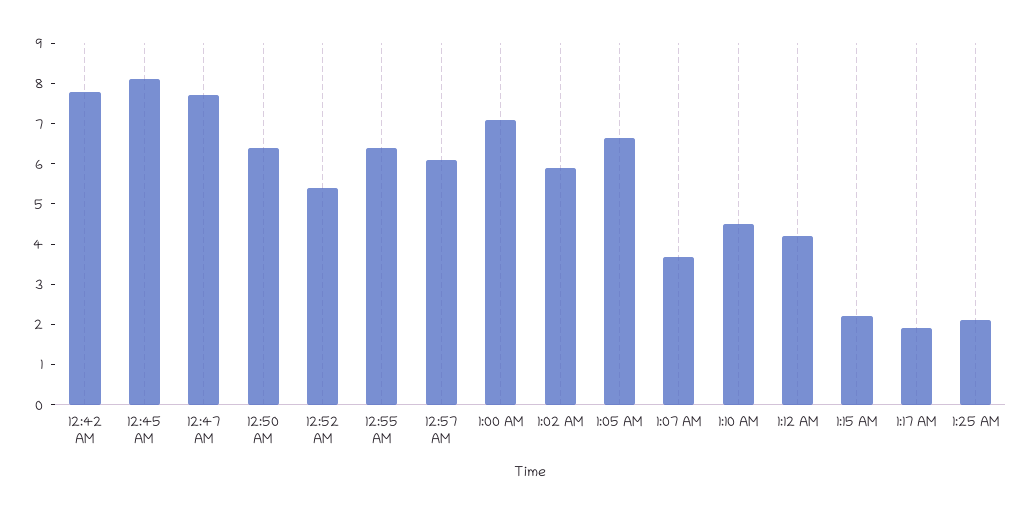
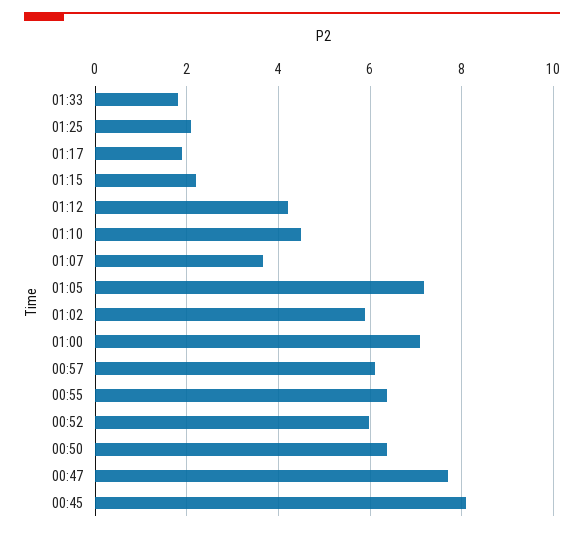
12:42 AM: 7.8 -> none
12:52 AM: 5.4 -> 6
1:05 AM: 6.6 -> 7.2
01:33: none -> 1.8

